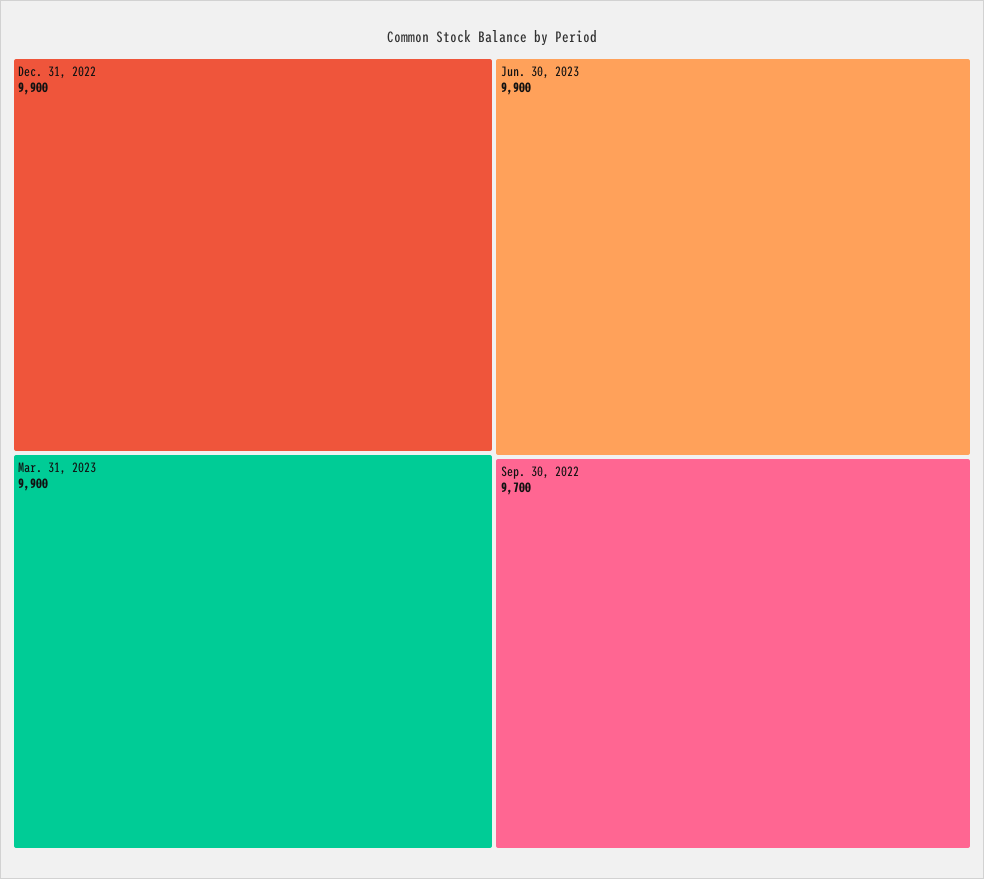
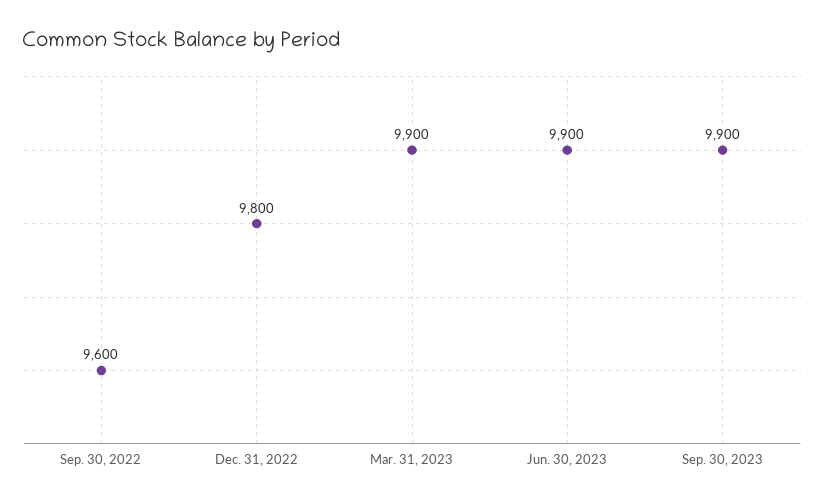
Dec. 31, 2022: 9900 -> 9800
Sep. 30, 2022: 9700 -> 9600
Sep. 30, 2023: none -> 9900

